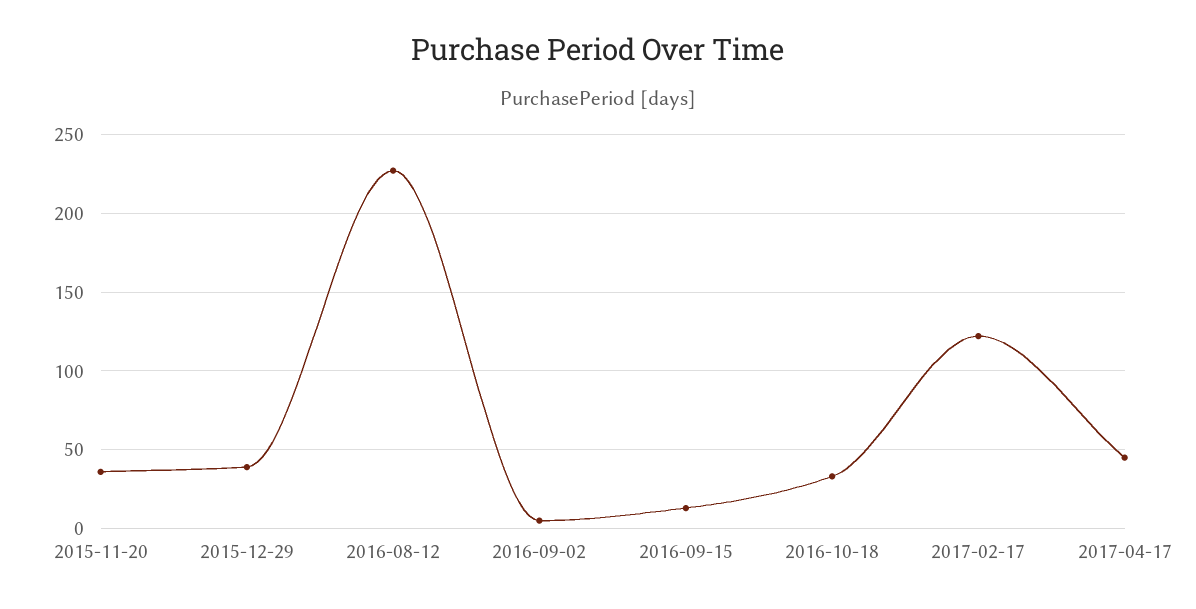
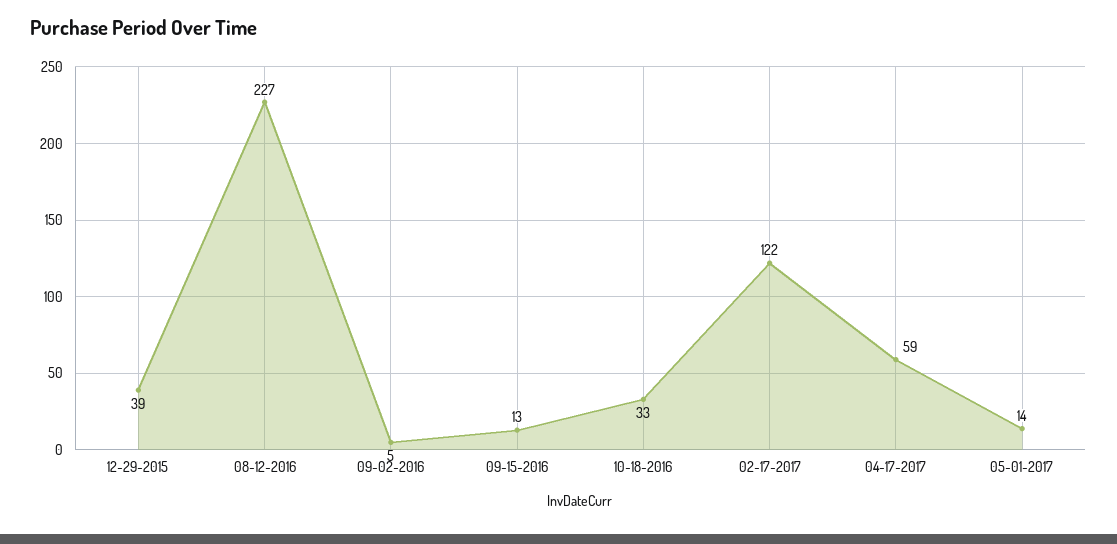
2015-11-20: 35 -> none
2017-04-17: 45 -> 59
05-01-2017: none -> 14

